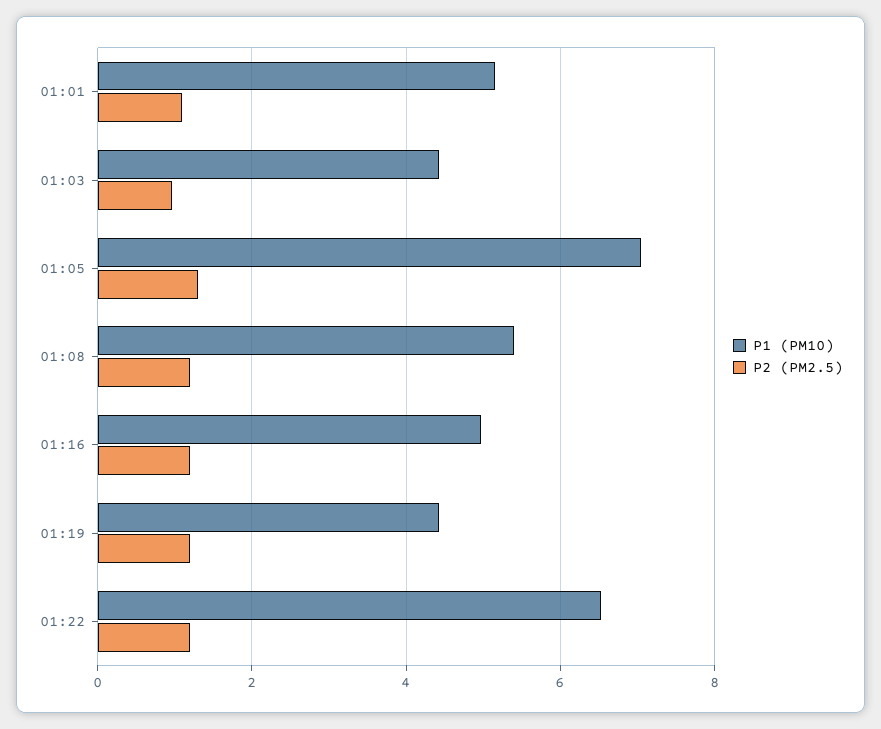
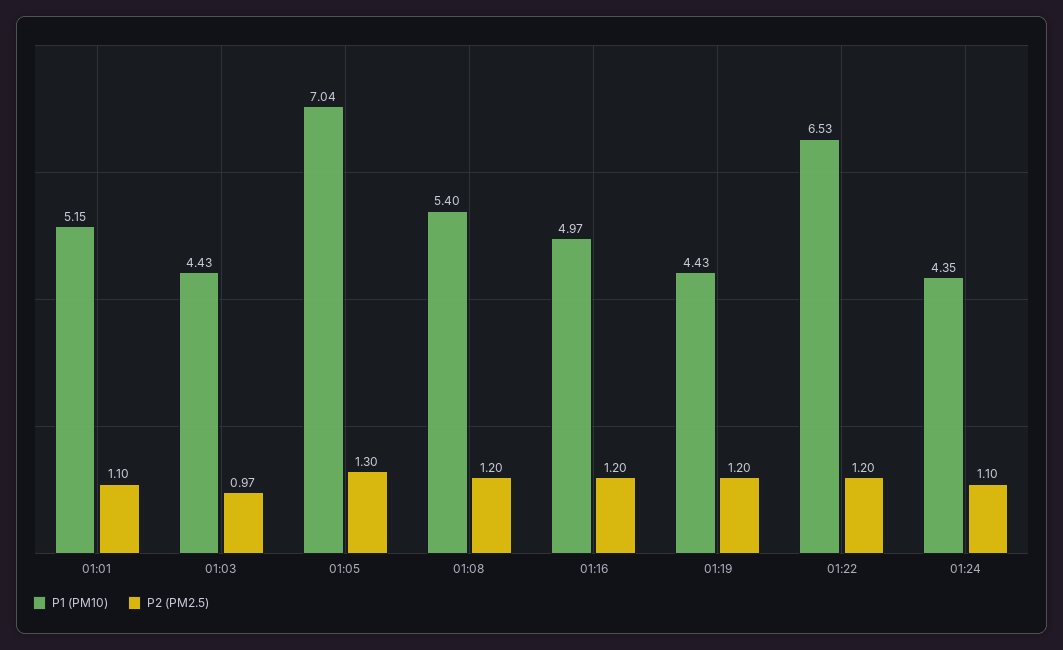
P1 (PM10), 01:24: none -> 4.35
P2 (PM2.5), 01:24: none -> 1.1

